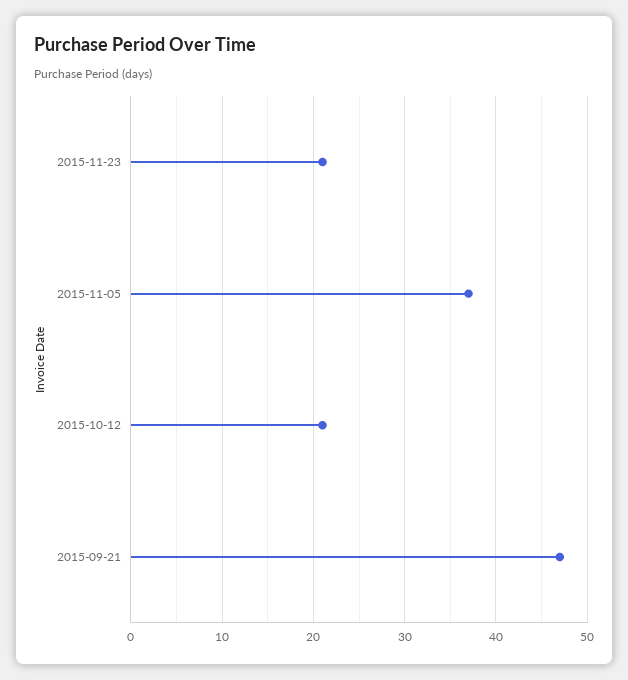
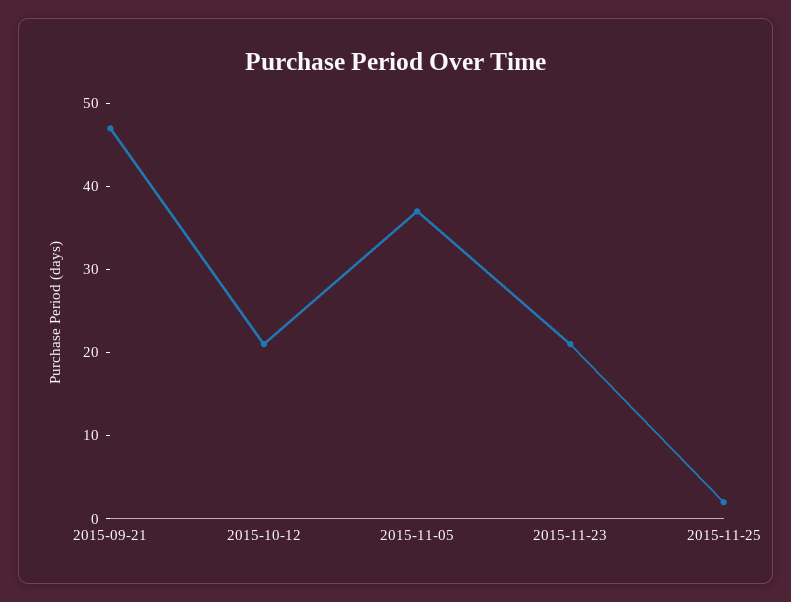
2015-11-25: none -> 2

